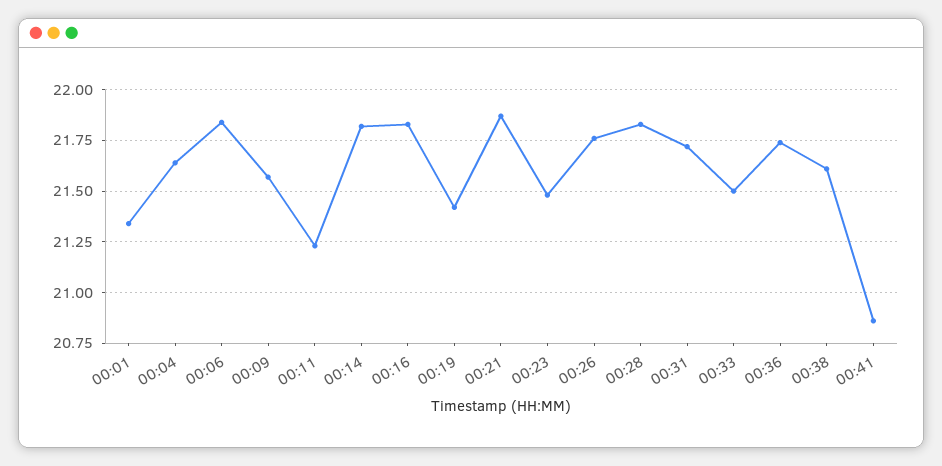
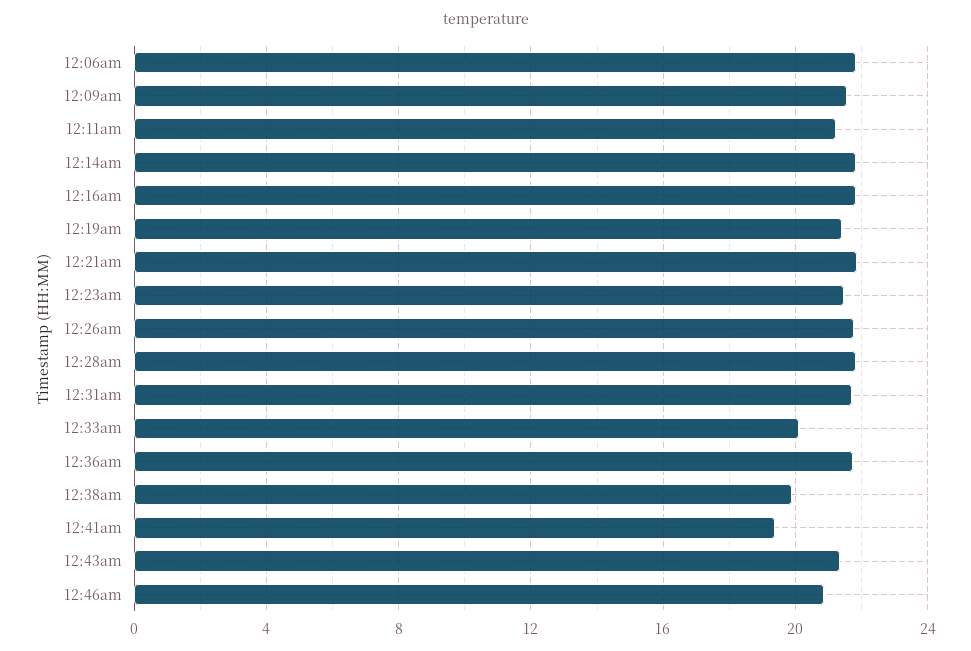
00:01: 21.35 -> none
00:04: 21.65 -> none
00:33: 21.5 -> 20
00:38: 21.6 -> 20
00:41: 20.85 -> 19.5
12:43am: none -> 21.5
12:46am: none -> 21

